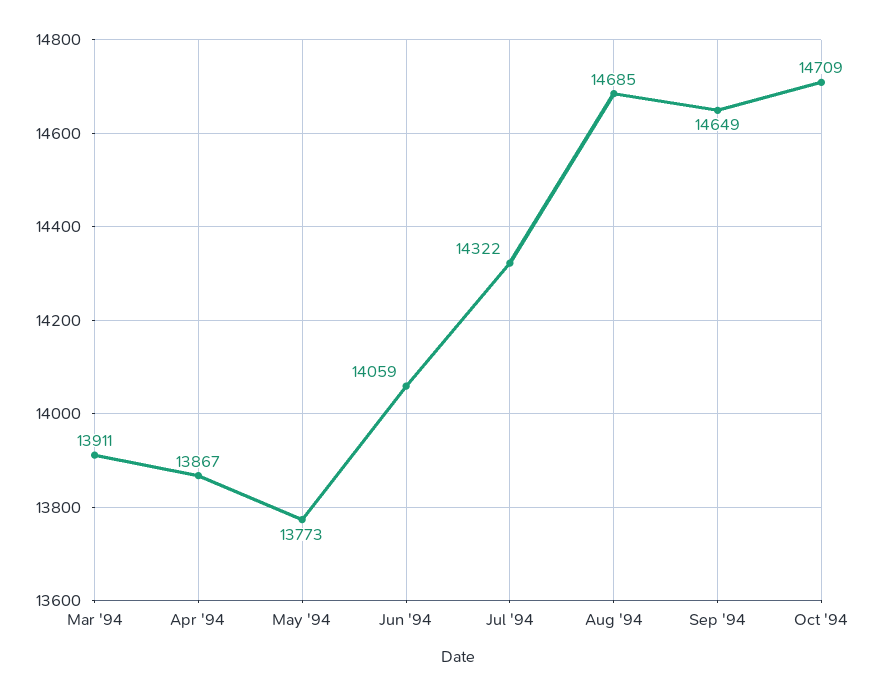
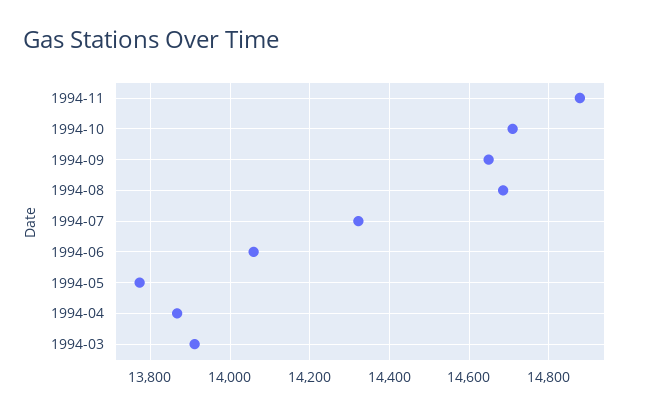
1994-11: none -> 14880

